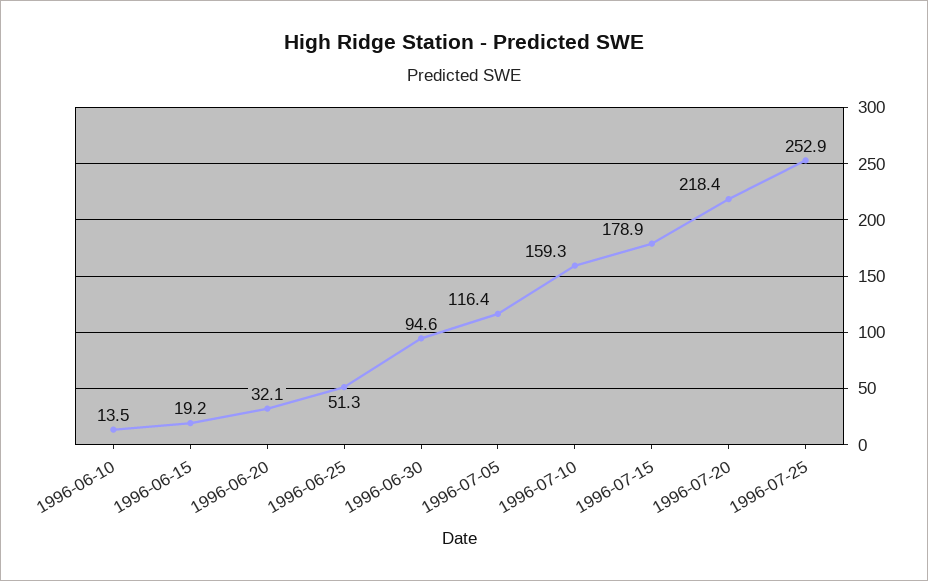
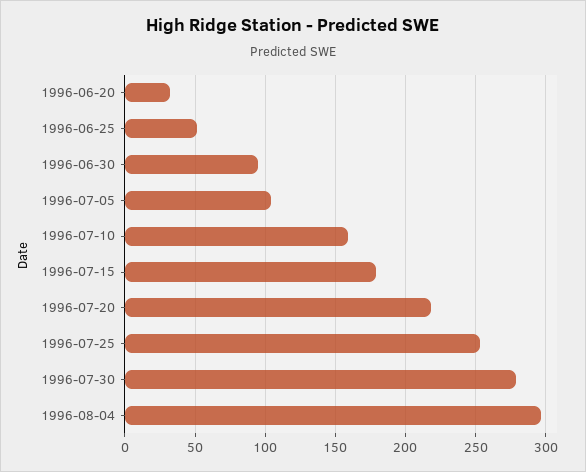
1996-06-10: 13.5 -> none
1996-06-15: 19.2 -> none
1996-07-05: 116.4 -> 105
1996-07-30: none -> 280
1996-08-04: none -> 295

